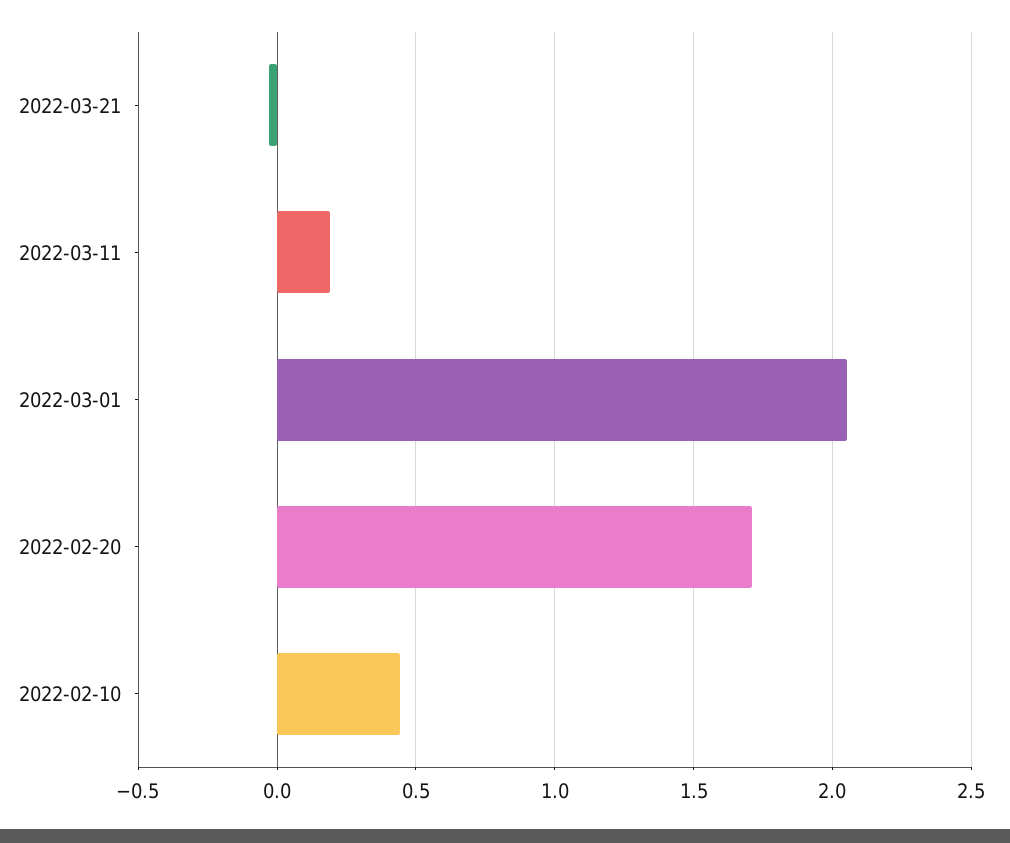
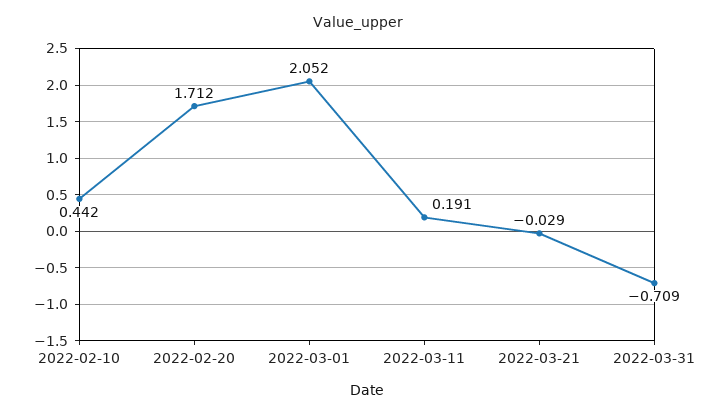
2022-03-31: none -> -0.709

